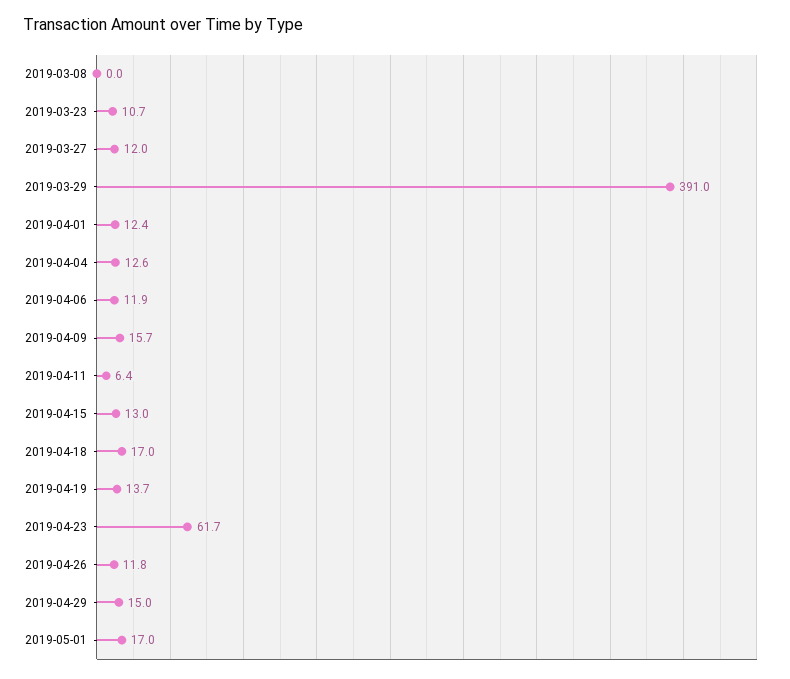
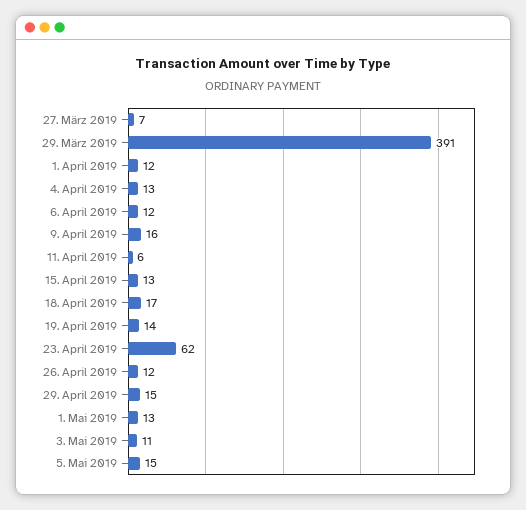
2019-03-08: 0 -> none
2019-03-23: 10.7 -> none
2019-03-27: 12 -> 7
2019-05-01: 17 -> 13
3. Mai 2019: none -> 11
5. Mai 2019: none -> 15

